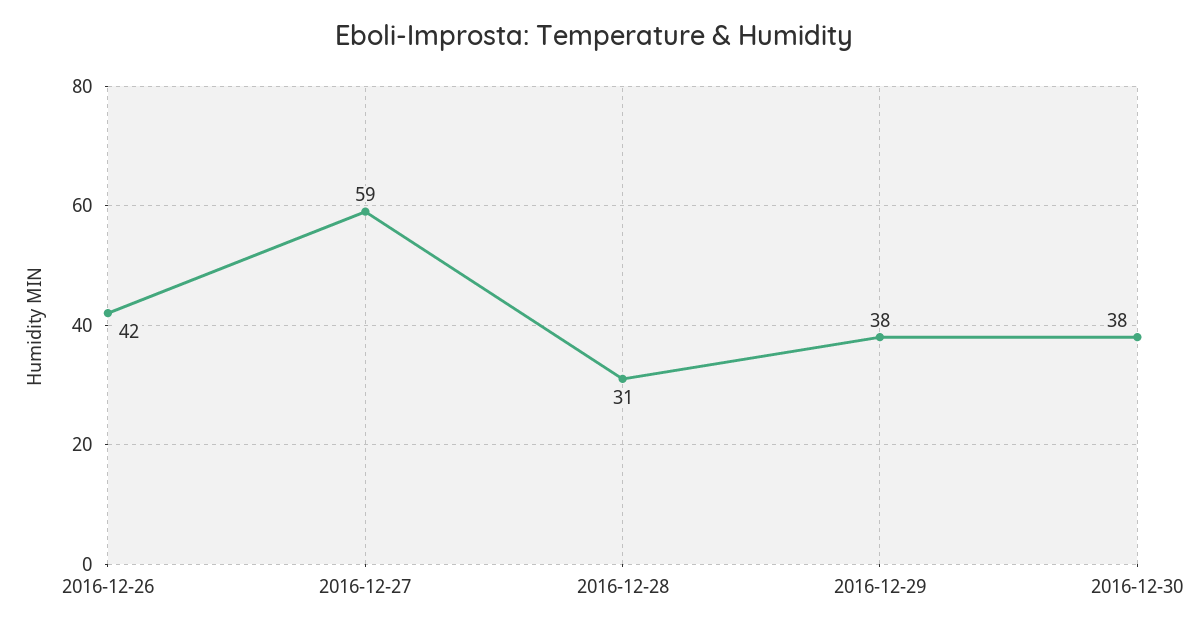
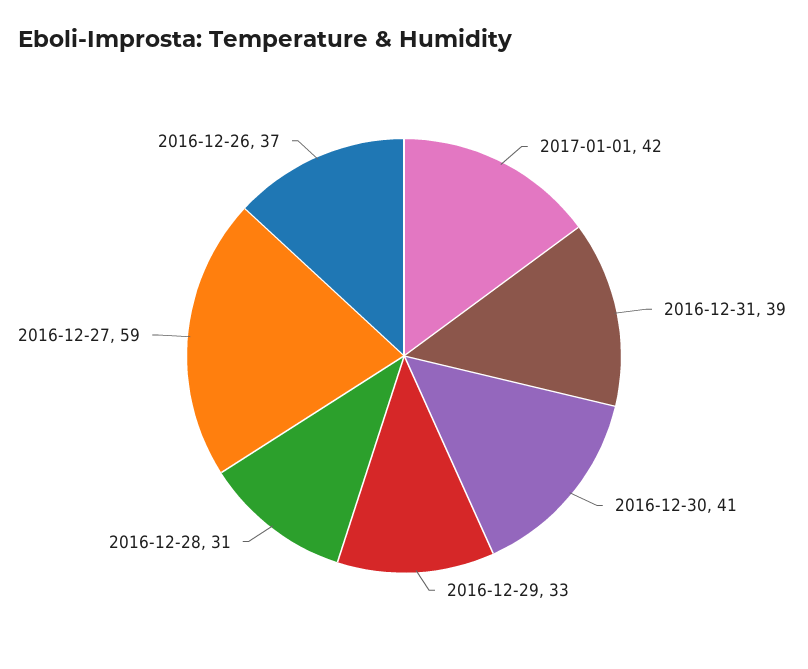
2016-12-26: 42 -> 37
2016-12-29: 38 -> 33
2016-12-30: 38 -> 41
2017-01-01: none -> 42
2016-12-31: none -> 39

